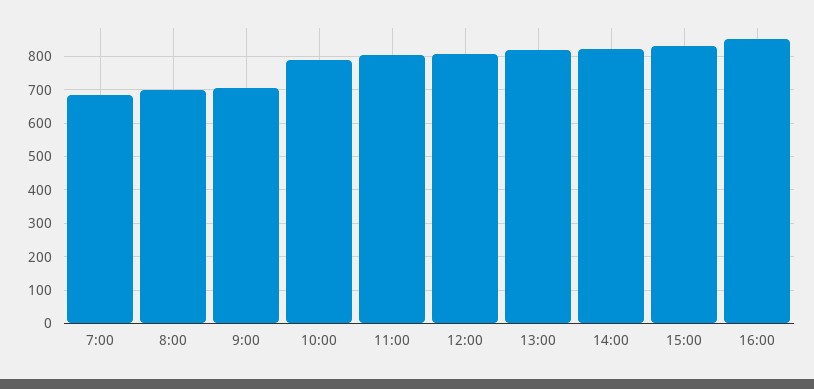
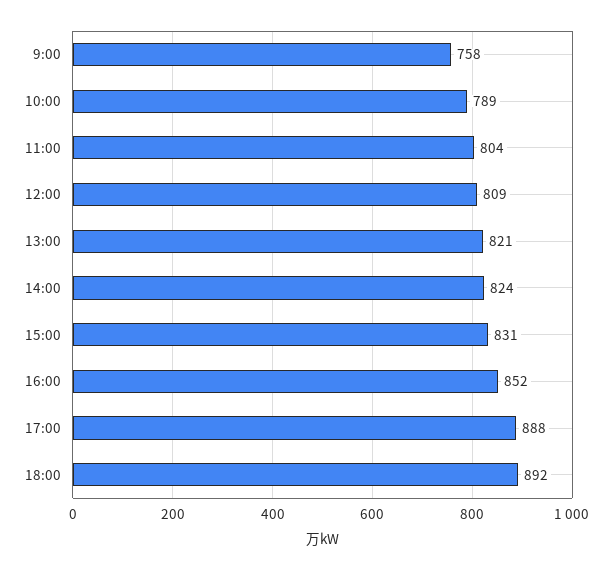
7:00: 680 -> none
8:00: 700 -> none
9:00: 700 -> 758
17:00: none -> 888
18:00: none -> 892

